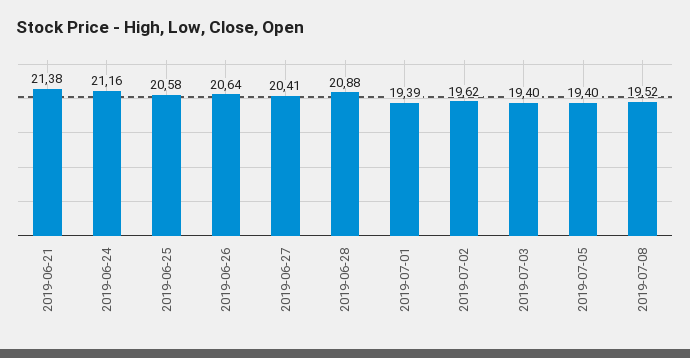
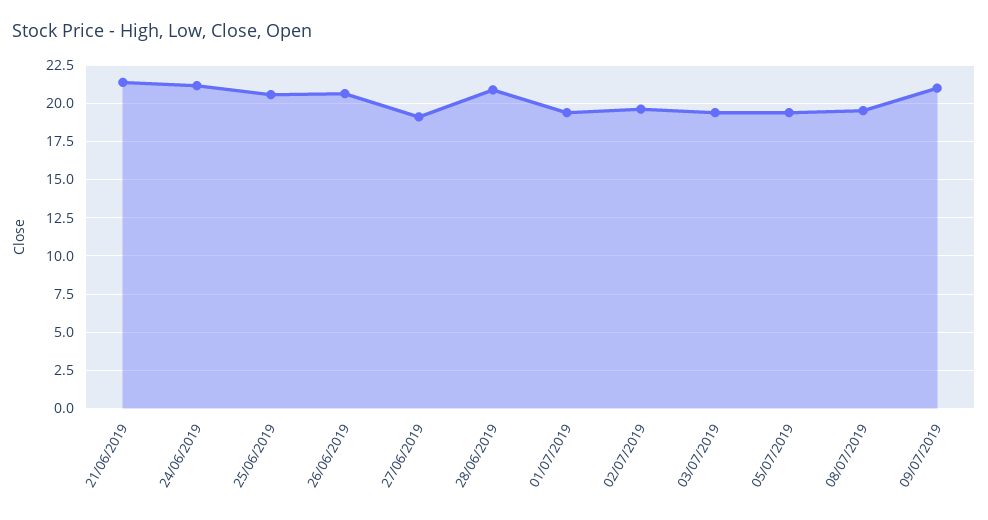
2019-06-27: 20.41 -> 19
09/07/2019: none -> 21

